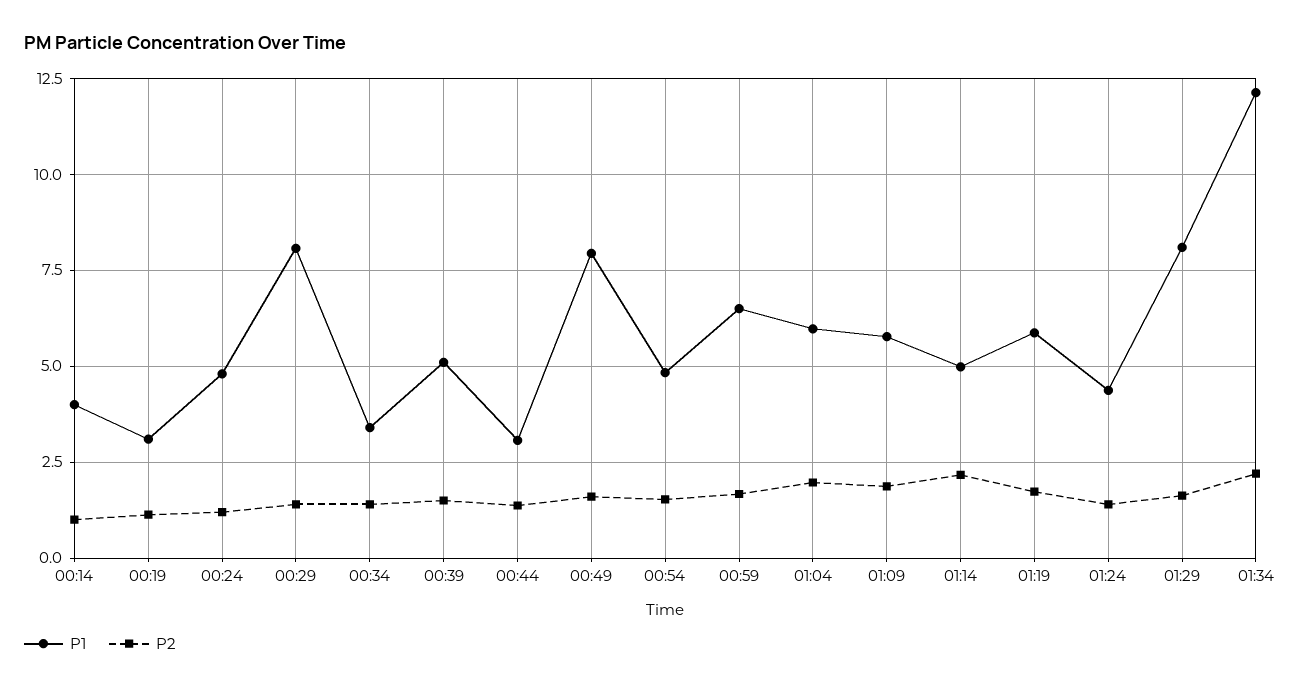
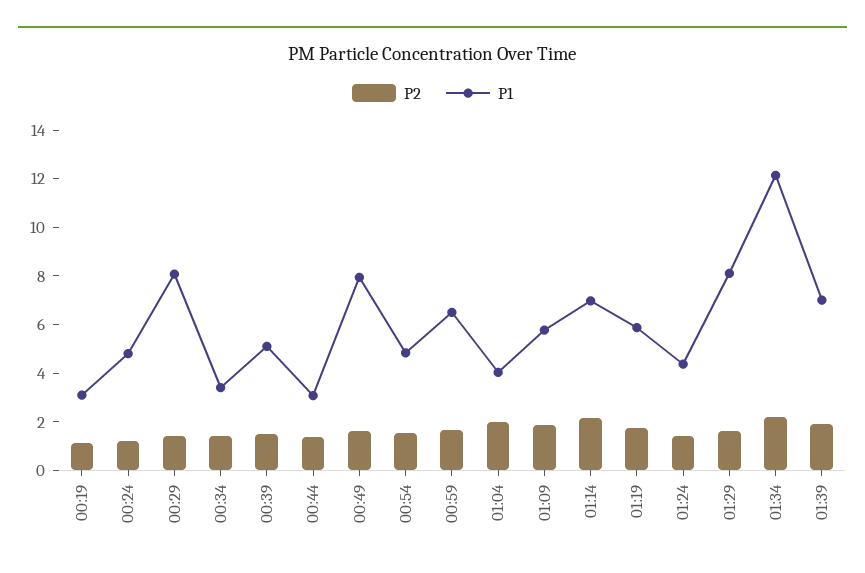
P1, 00:14: 4 -> none
P2, 00:14: 1 -> none
P1, 01:04: 6 -> 4
P1, 01:14: 5 -> 7
P2, 01:39: none -> 2
P1, 01:39: none -> 7

